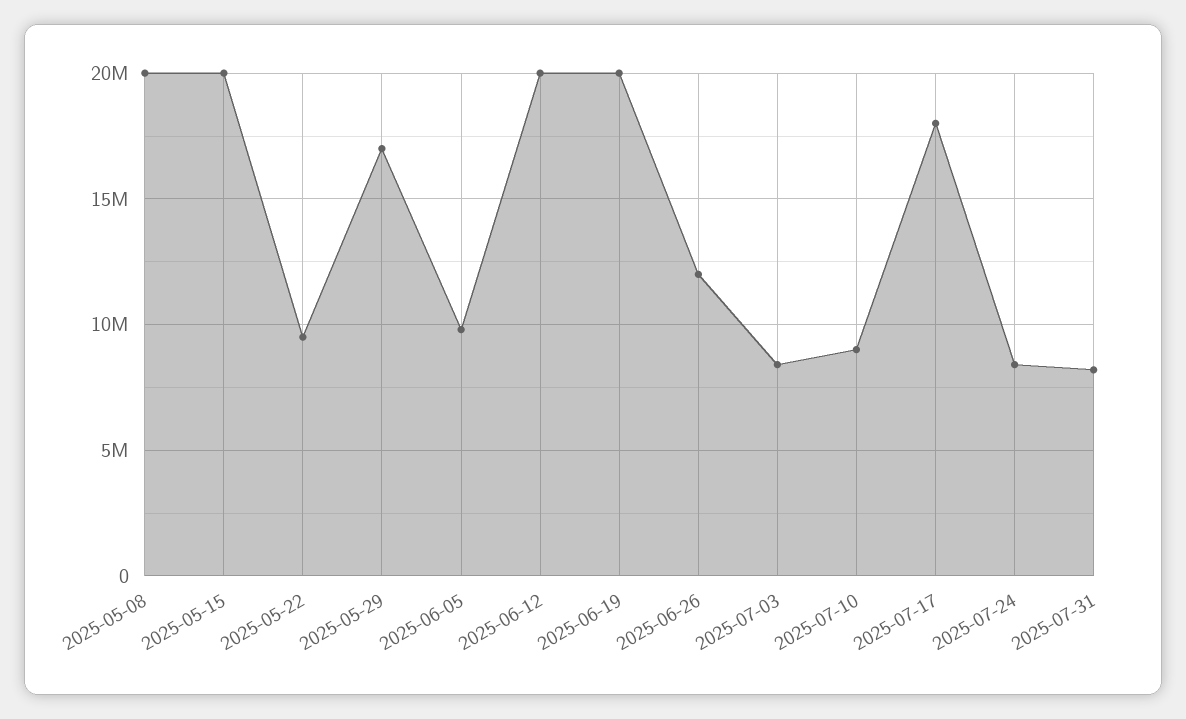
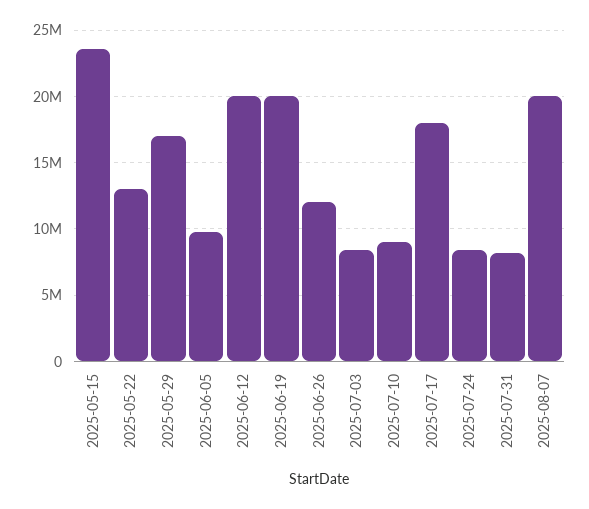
2025-05-08: 20000000 -> none
2025-05-15: 20000000 -> 23500000
2025-05-22: 9500000 -> 13000000
2025-08-07: none -> 20000000

